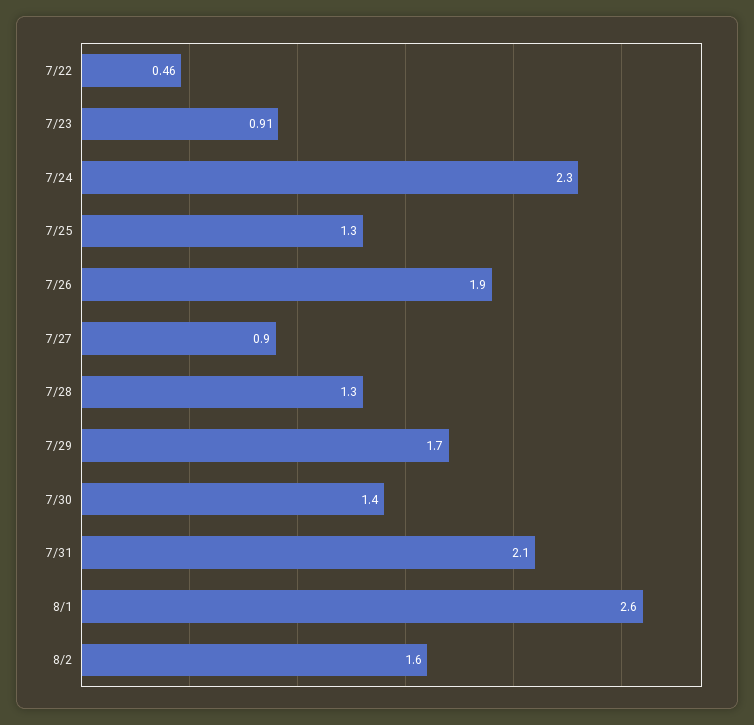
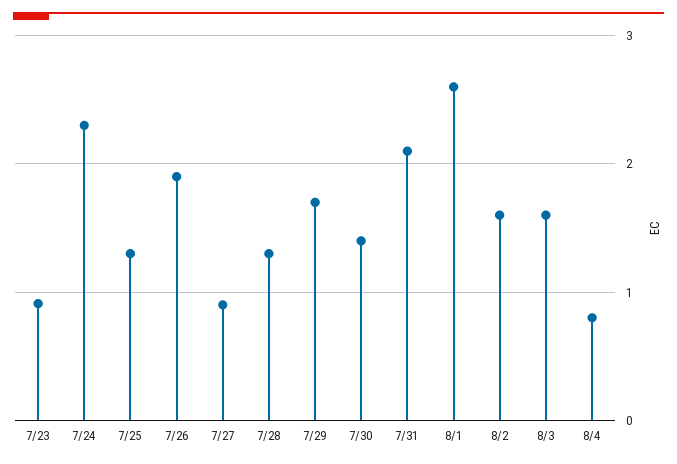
7/22: 0.46 -> none
8/3: none -> 1.6
8/4: none -> 0.8

